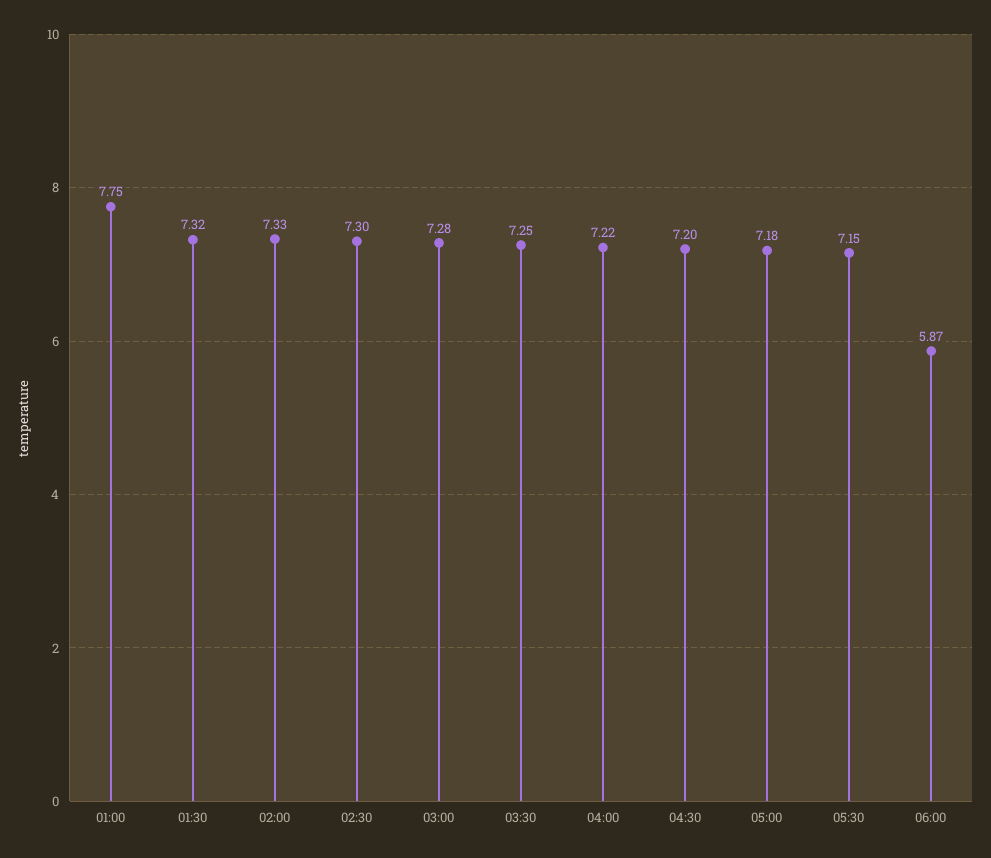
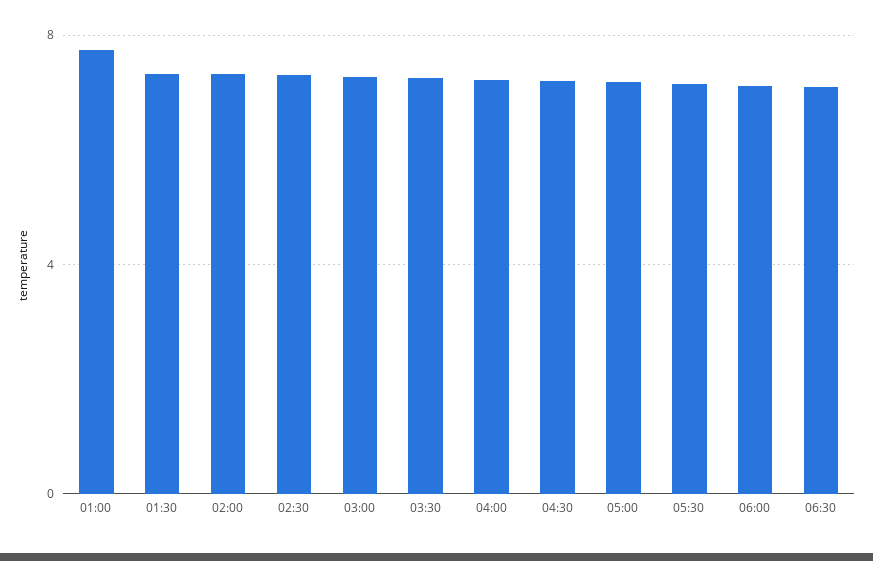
06:00: 5.87 -> 7
06:30: none -> 7

